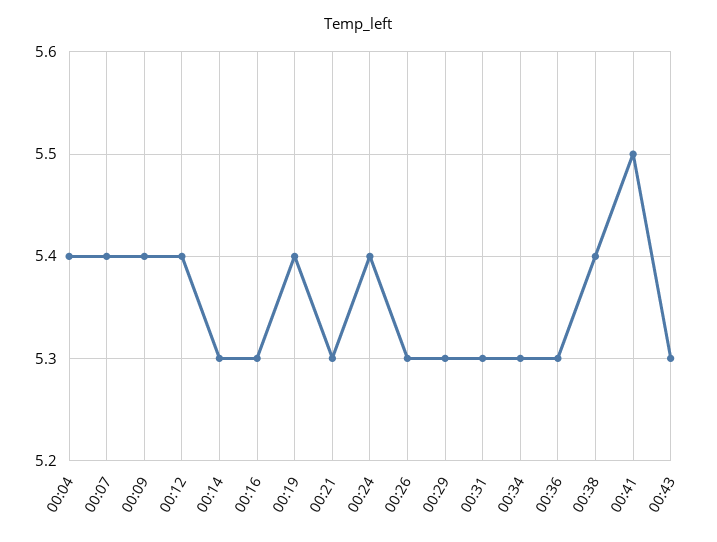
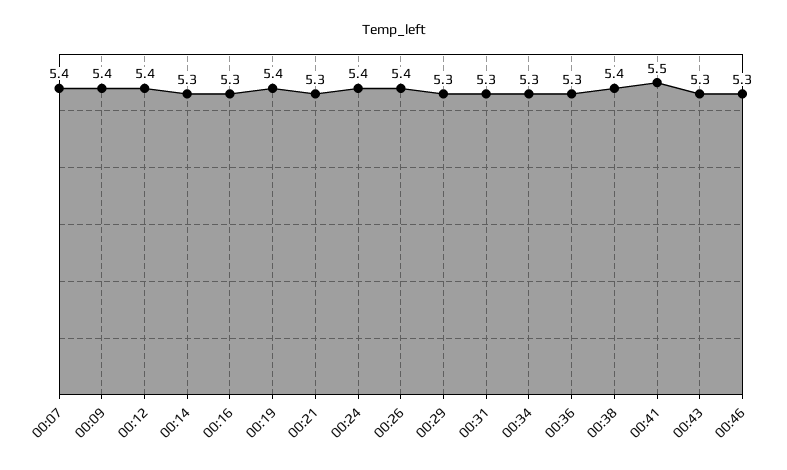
00:04: 5.4 -> none
00:26: 5.3 -> 5.4
00:46: none -> 5.3

